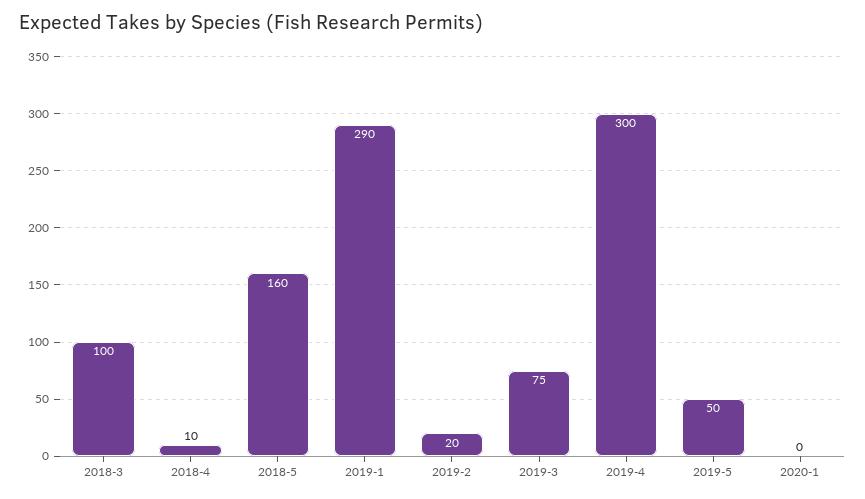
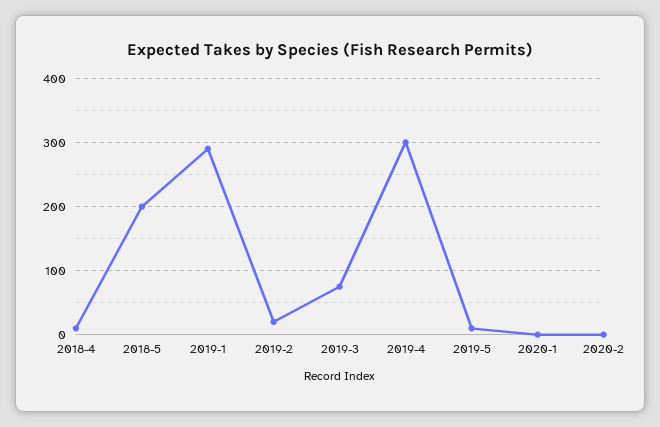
2018-3: 100 -> none
2018-5: 160 -> 200
2019-5: 50 -> 10
2020-2: none -> 0

